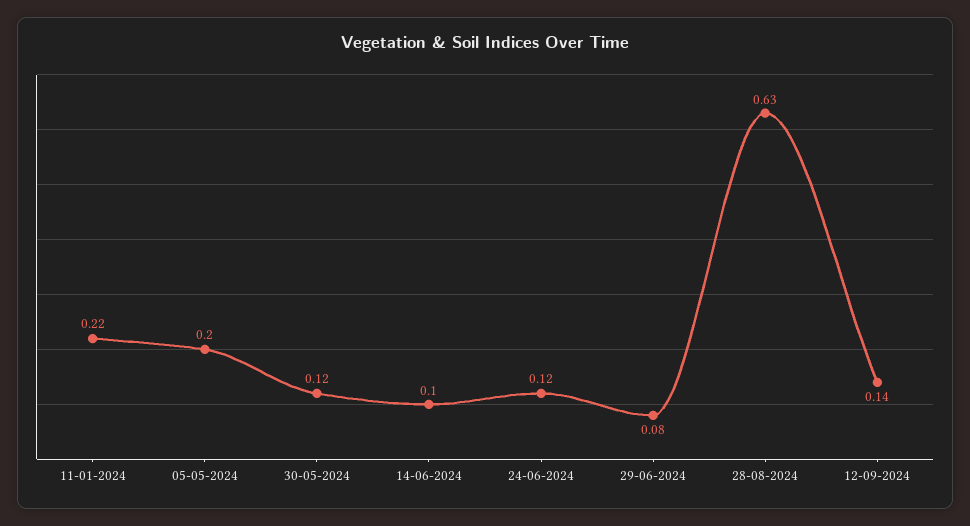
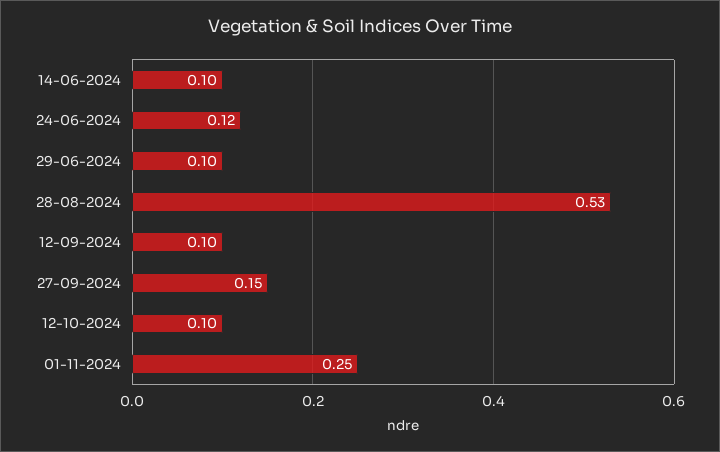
11-01-2024: 0.22 -> none
05-05-2024: 0.2 -> none
30-05-2024: 0.12 -> none
29-06-2024: 0.08 -> 0.1
28-08-2024: 0.63 -> 0.53
12-09-2024: 0.14 -> 0.1
27-09-2024: none -> 0.15
12-10-2024: none -> 0.1
01-11-2024: none -> 0.25

